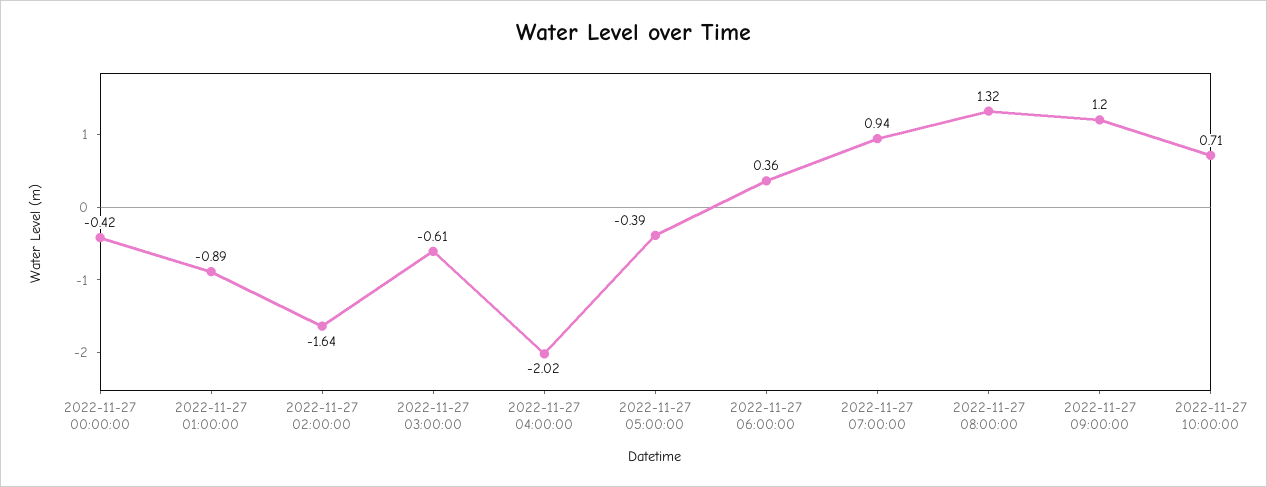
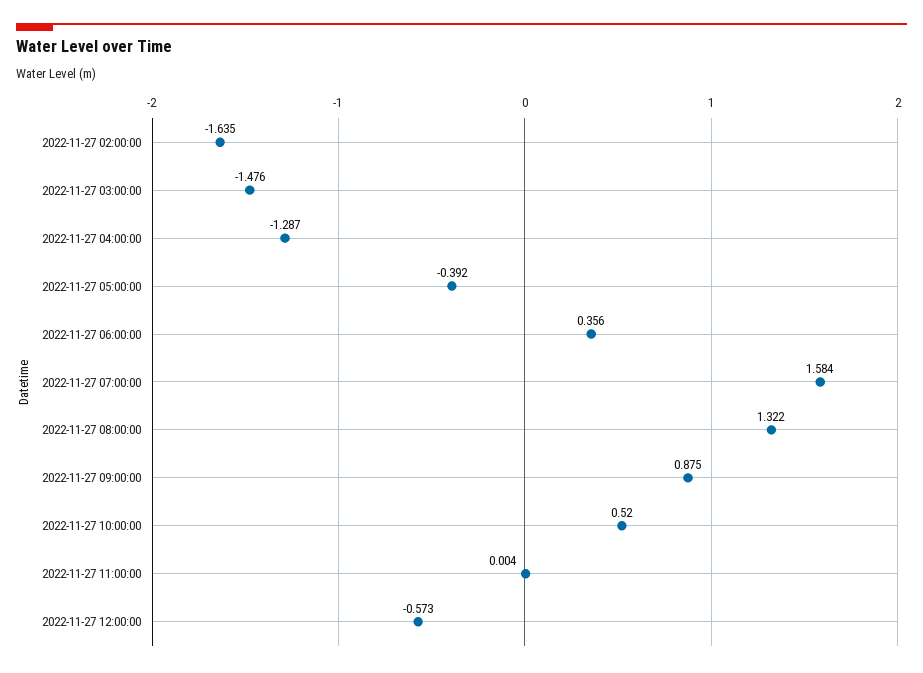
2022-11-27 00:00:00: -0.42 -> none
2022-11-27 01:00:00: -0.89 -> none
2022-11-27 03:00:00: -0.61 -> -1.476
2022-11-27 04:00:00: -2.02 -> -1.287
2022-11-27 07:00:00: 0.94 -> 1.584
2022-11-27 09:00:00: 1.2 -> 0.875
2022-11-27 10:00:00: 0.71 -> 0.52
2022-11-27 11:00:00: none -> 0.004
2022-11-27 12:00:00: none -> -0.573

